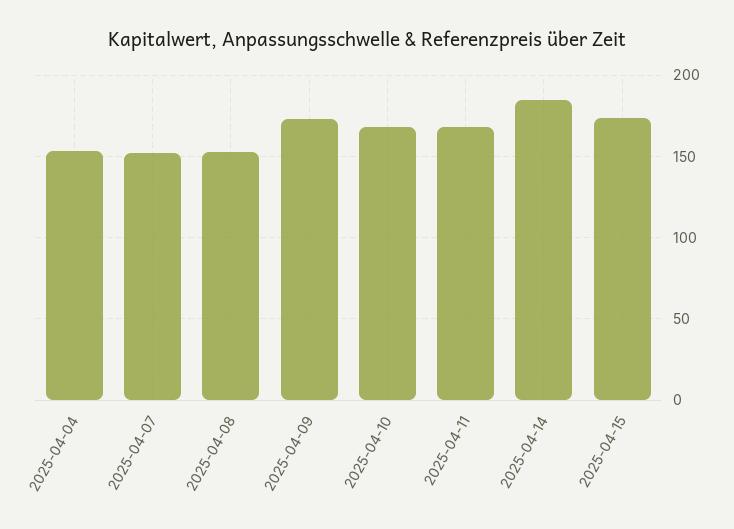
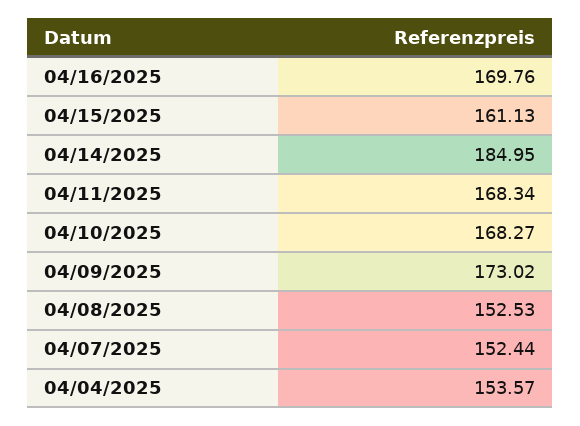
2025-04-15: 175 -> 161.13
04/16/2025: none -> 169.76

